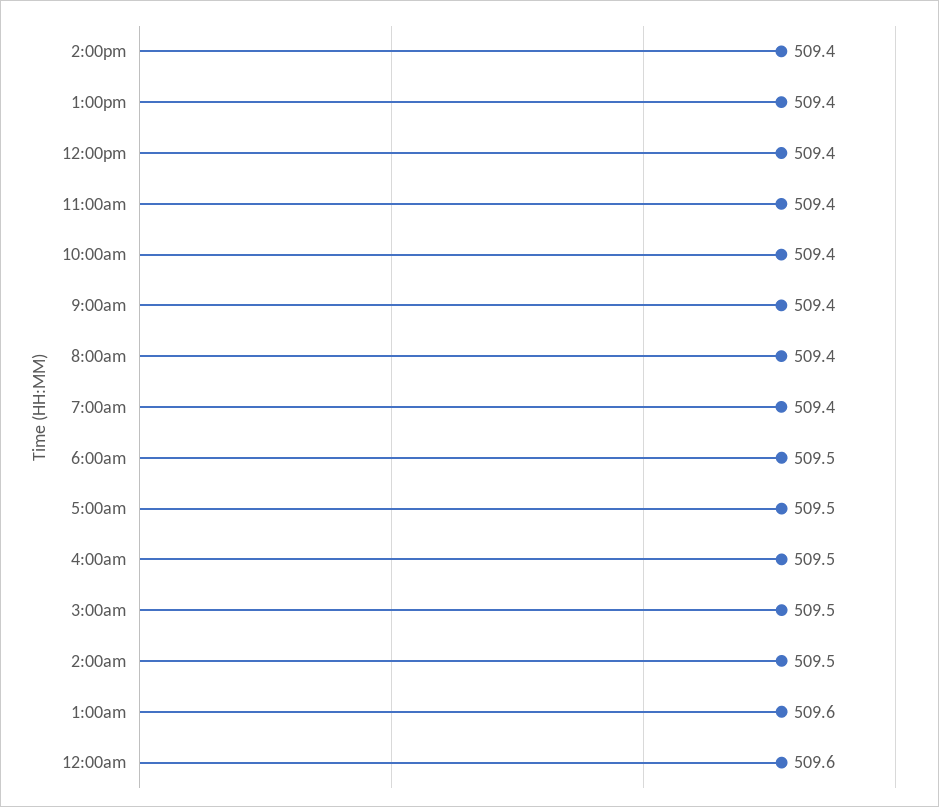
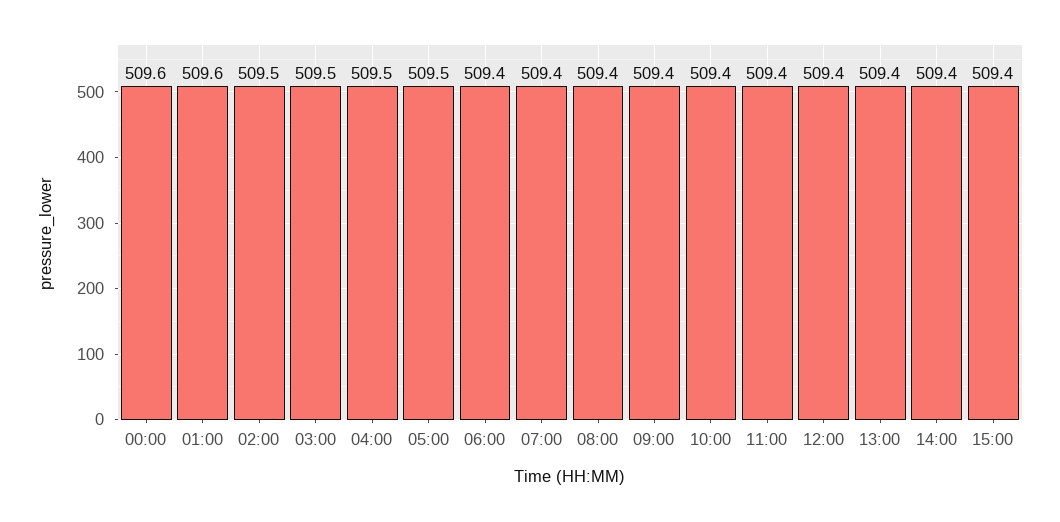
6:00am: 509.5 -> 509.4
15:00: none -> 509.4

